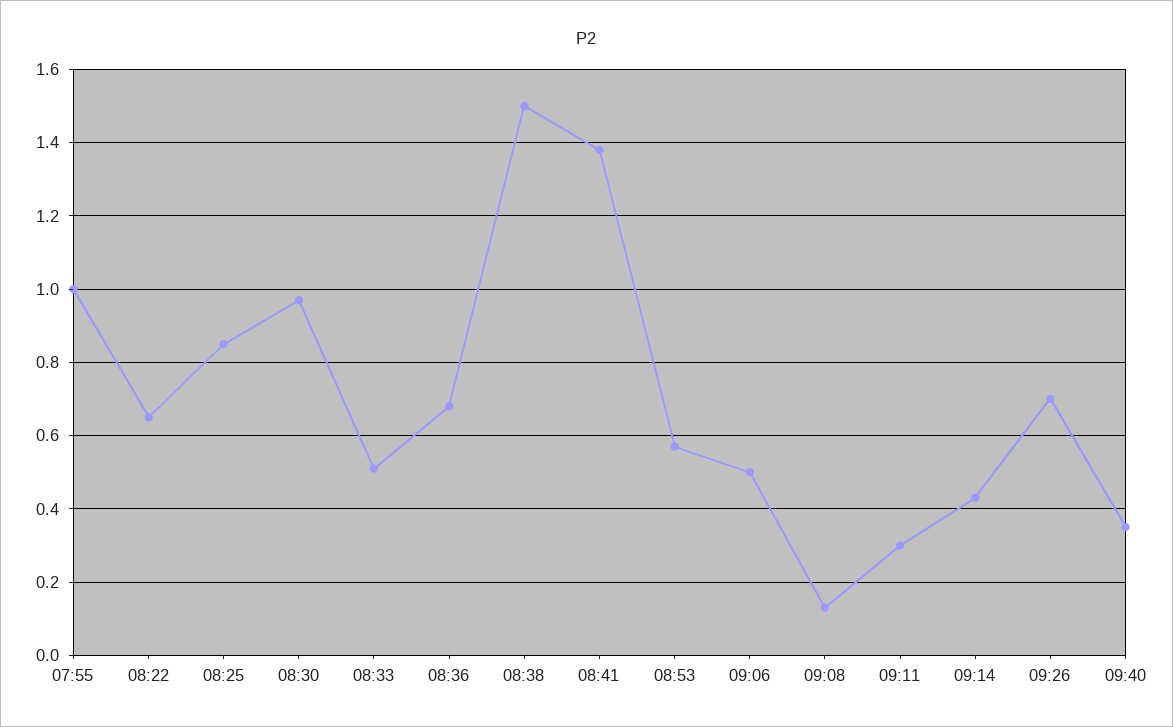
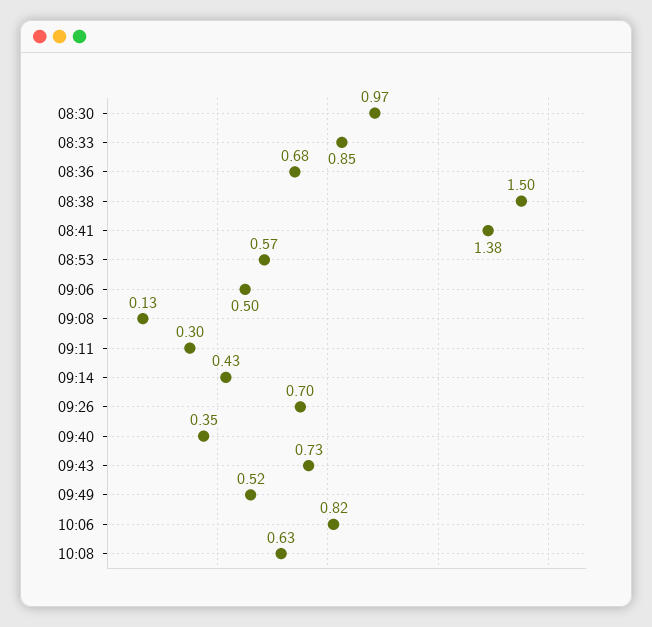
07:55: 1 -> none
08:22: 0.65 -> none
08:25: 0.85 -> none
08:33: 0.5 -> 0.85
09:43: none -> 0.73
09:49: none -> 0.52
10:06: none -> 0.82
10:08: none -> 0.63

